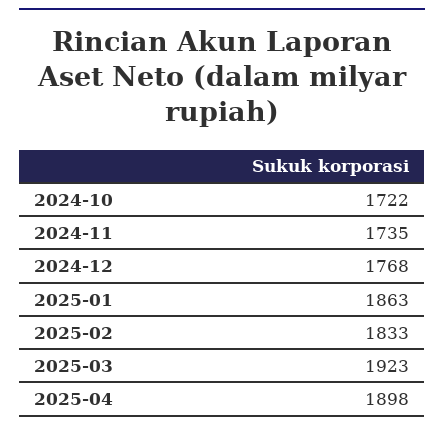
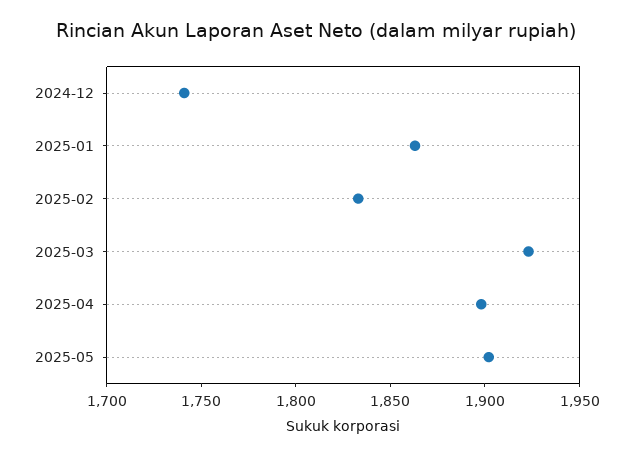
2024-10: 1722 -> none
2024-11: 1735 -> none
2024-12: 1768 -> 1740
2025-05: none -> 1900

